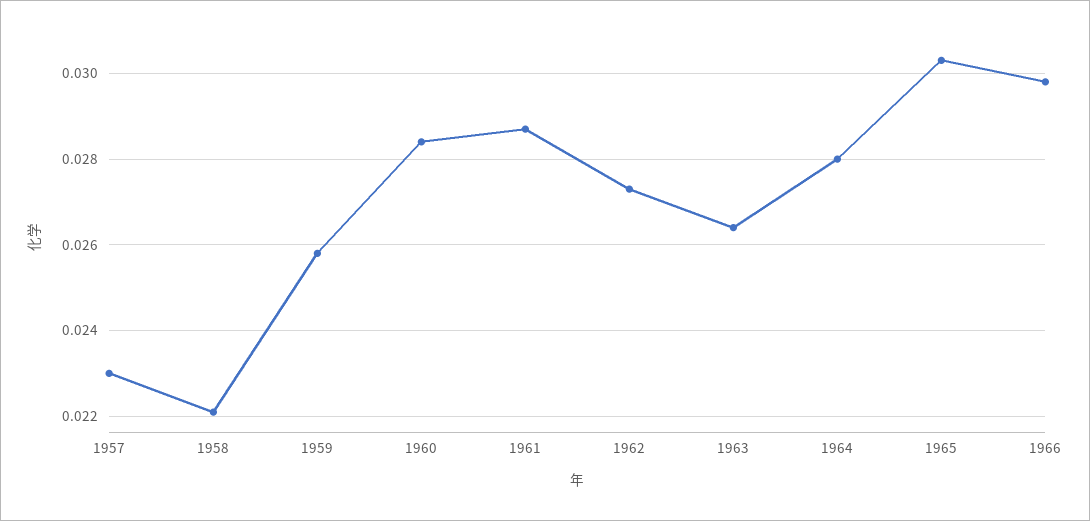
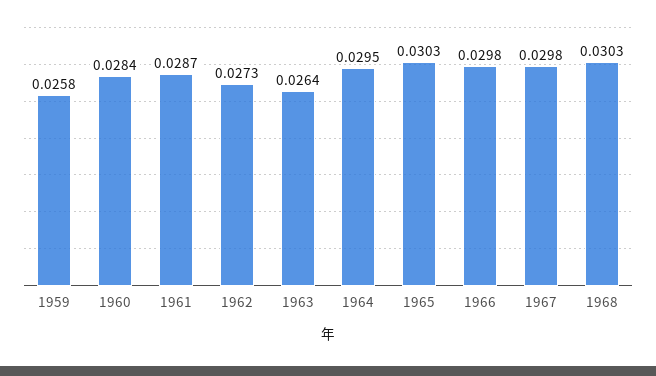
1957: 0.023 -> none
1958: 0.022 -> none
1964: 0.028 -> 0.0295
1967: none -> 0.0298
1968: none -> 0.0303

